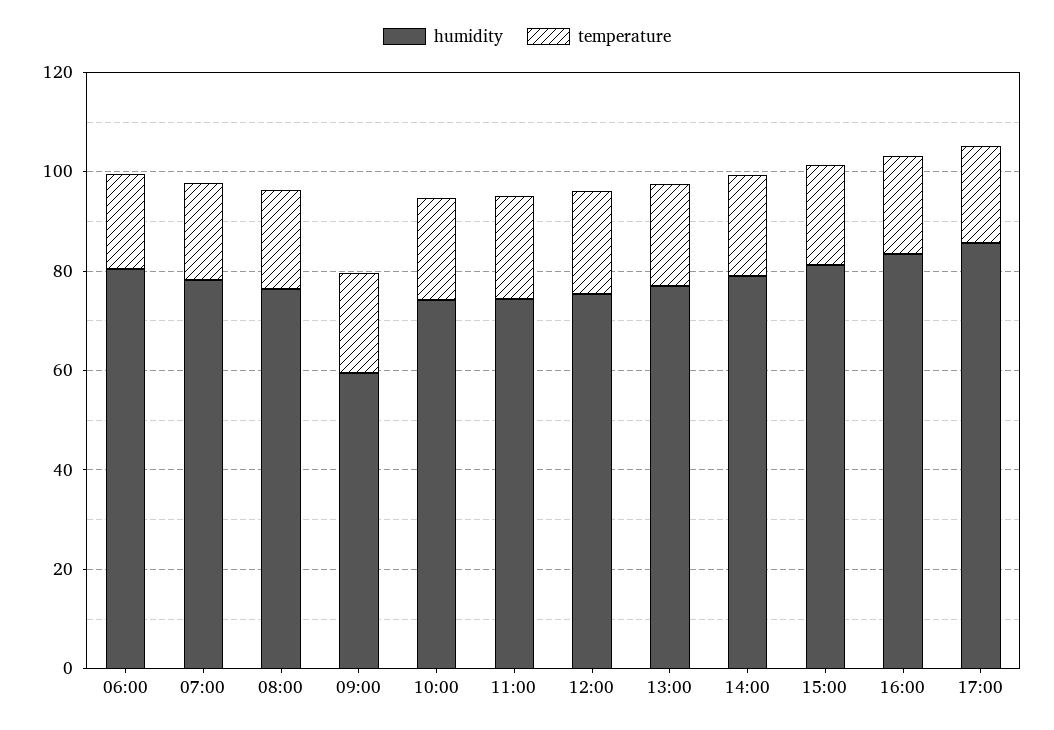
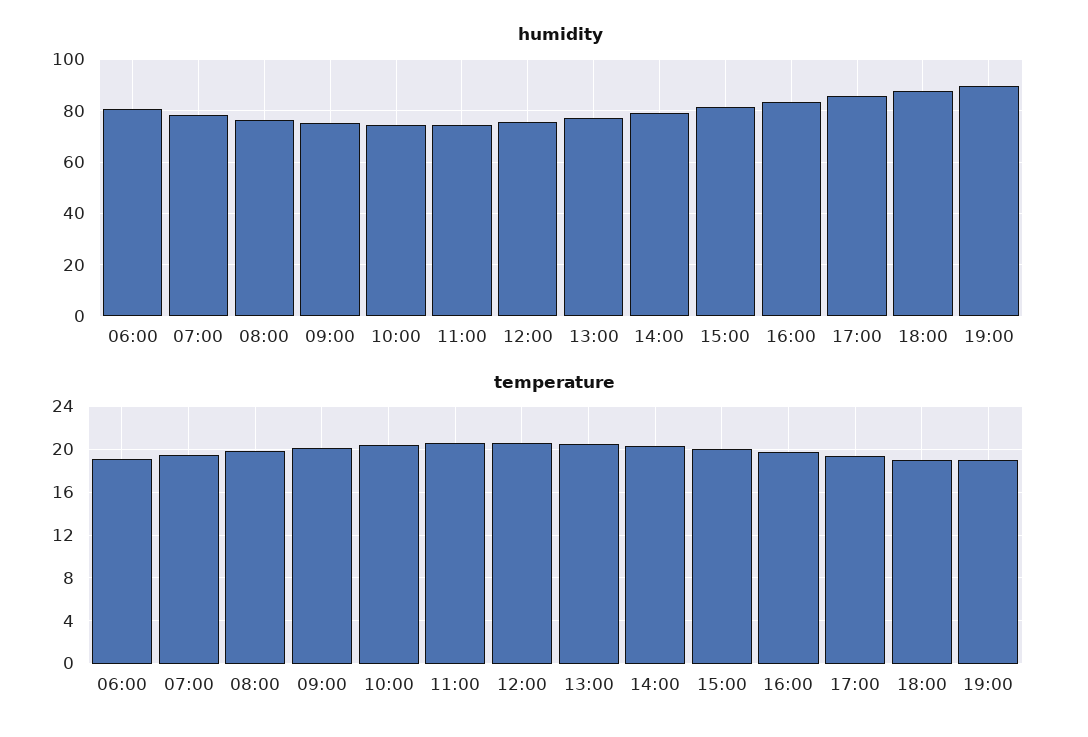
humidity, 09:00: 60 -> 75
humidity, 18:00: none -> 87.5
humidity, 19:00: none -> 90
temperature, 18:00: none -> 19
temperature, 19:00: none -> 19

